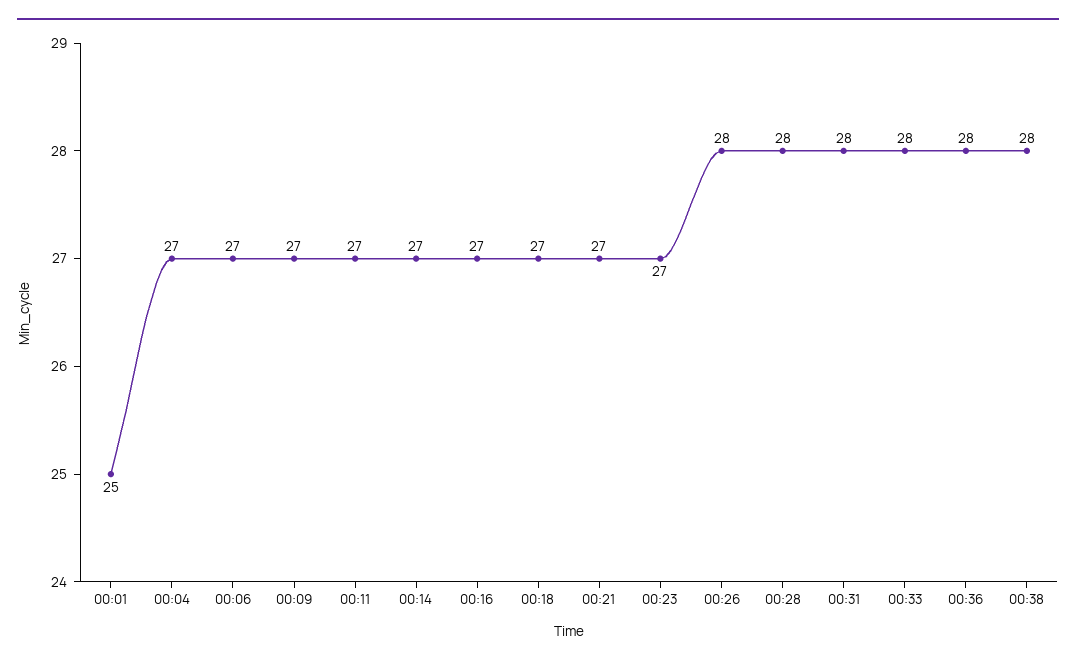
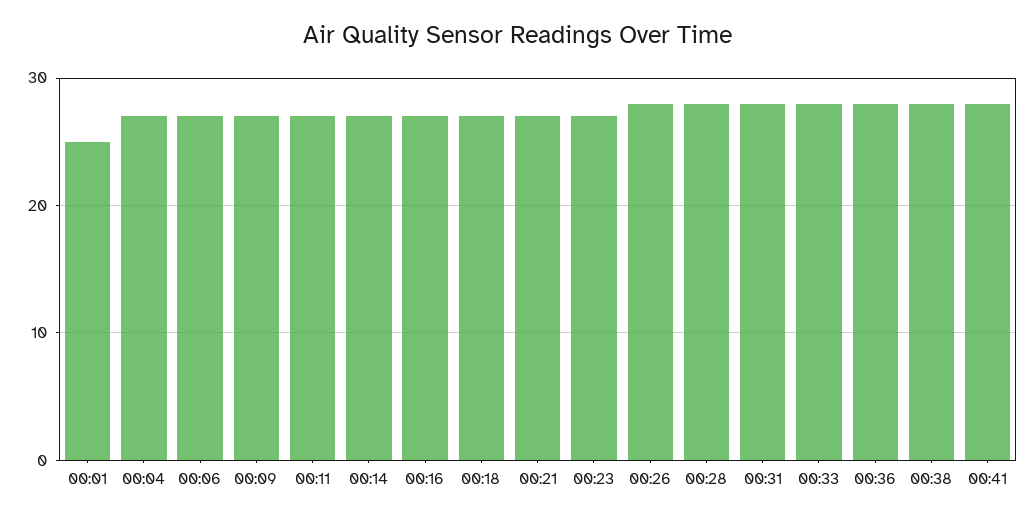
00:41: none -> 28

